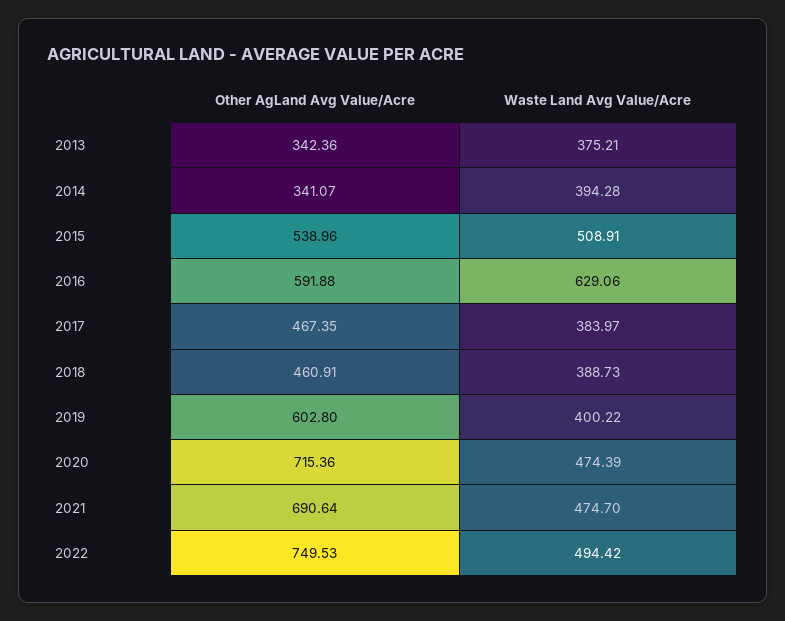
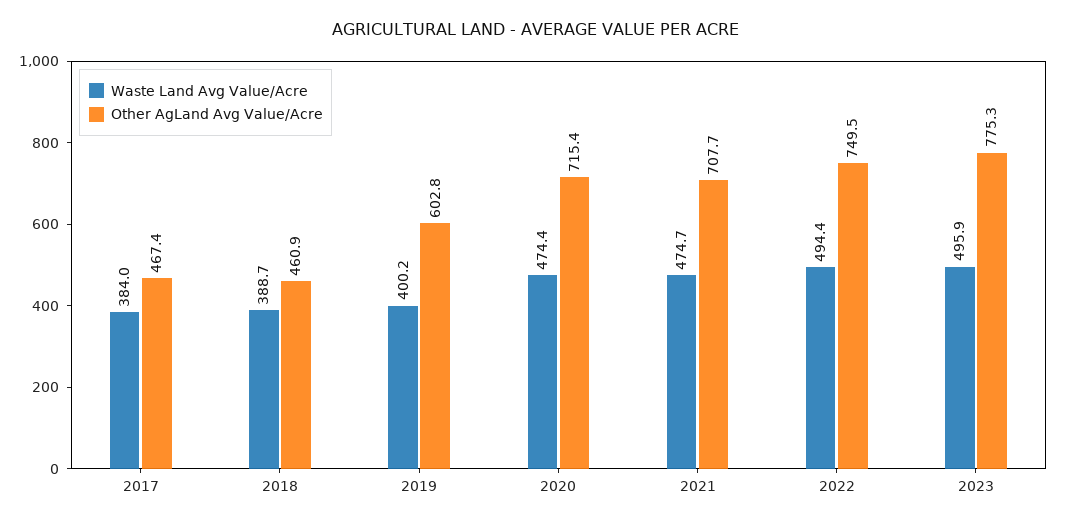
Other AgLand Avg Value/Acre, 2013: 342.36 -> none
Waste Land Avg Value/Acre, 2013: 375.21 -> none
Other AgLand Avg Value/Acre, 2014: 341.07 -> none
Waste Land Avg Value/Acre, 2014: 394.28 -> none
Other AgLand Avg Value/Acre, 2015: 538.96 -> none
Waste Land Avg Value/Acre, 2015: 508.91 -> none
Other AgLand Avg Value/Acre, 2016: 591.88 -> none
Waste Land Avg Value/Acre, 2016: 629.06 -> none
Other AgLand Avg Value/Acre, 2021: 690.64 -> 707.7
Waste Land Avg Value/Acre, 2023: none -> 495.9
Other AgLand Avg Value/Acre, 2023: none -> 775.3

